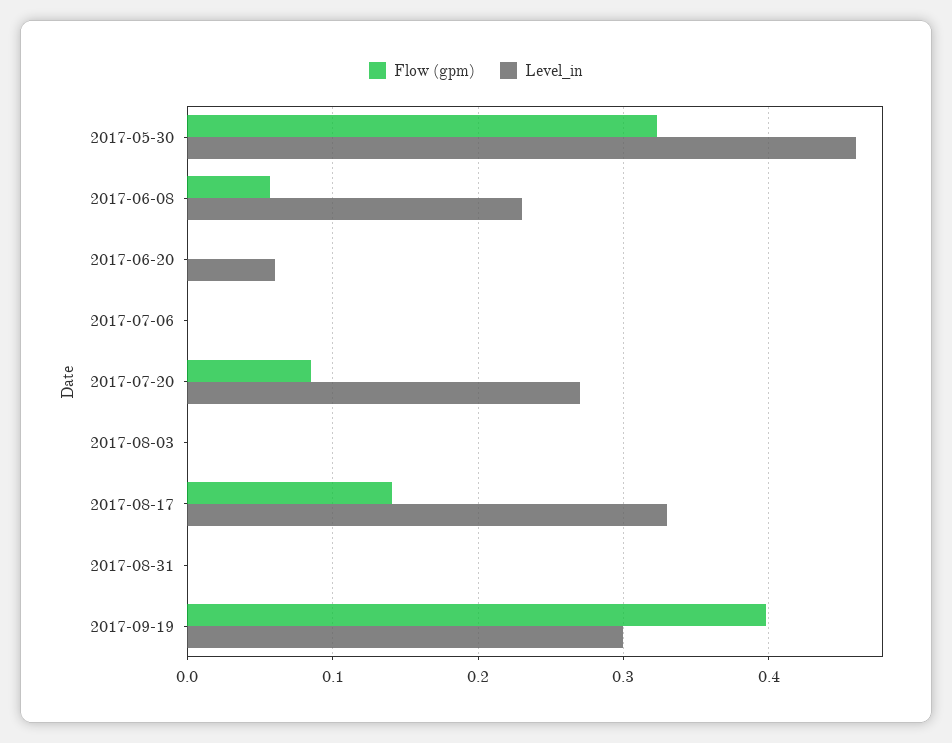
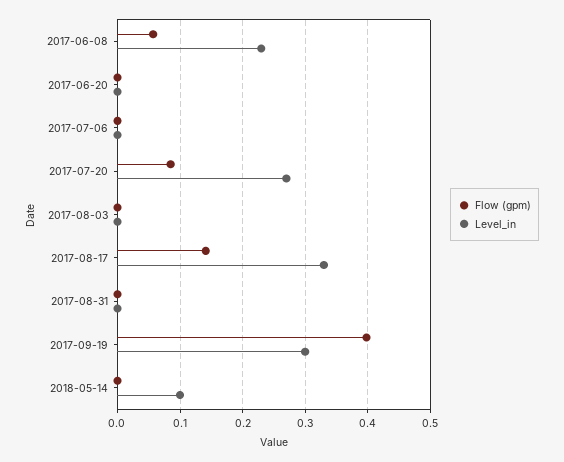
Flow (gpm), 2017-05-30: 0.32 -> none
Level_in, 2017-05-30: 0.46 -> none
Level_in, 2017-06-20: 0.06 -> 0
Flow (gpm), 2018-05-14: none -> 0
Level_in, 2018-05-14: none -> 0.1

